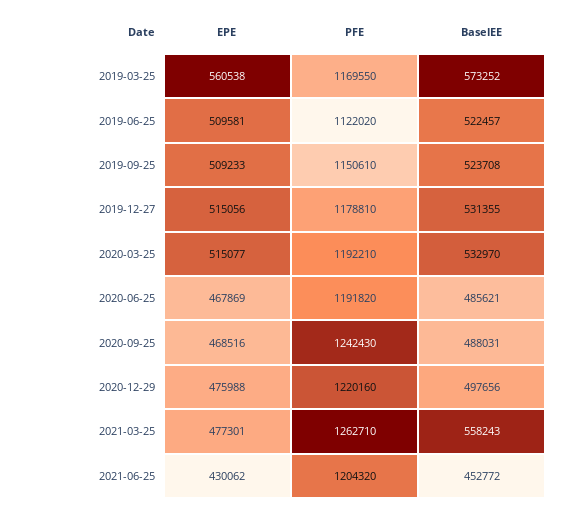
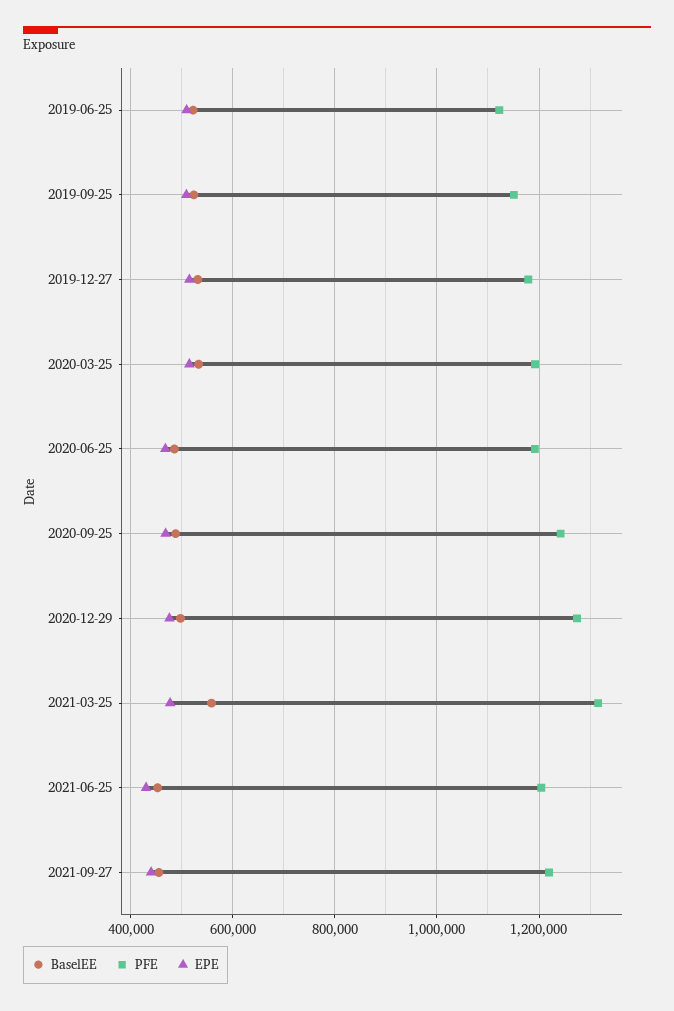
EPE, 2019-03-25: 560538 -> none
PFE, 2019-03-25: 1169550 -> none
BaselEE, 2019-03-25: 573252 -> none
PFE, 2020-12-29: 1220160 -> 1280000
PFE, 2021-03-25: 1262710 -> 1320000
BaselEE, 2021-09-27: none -> 460000
PFE, 2021-09-27: none -> 1220000
EPE, 2021-09-27: none -> 440000

